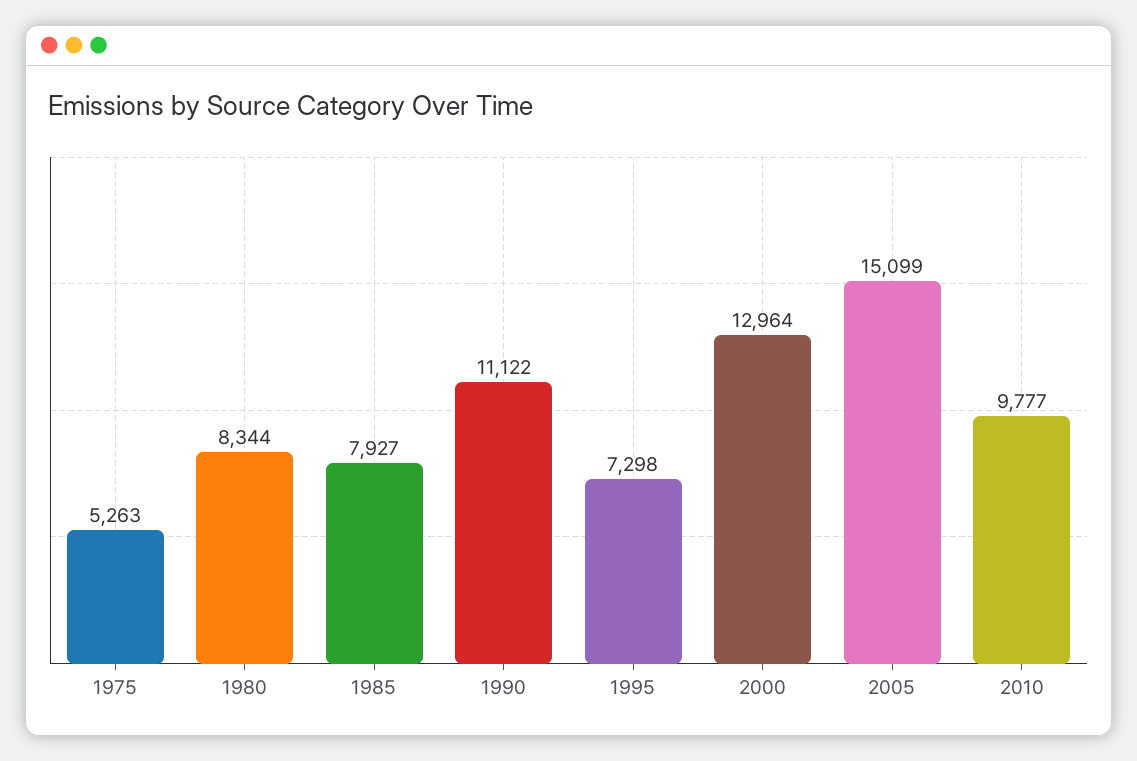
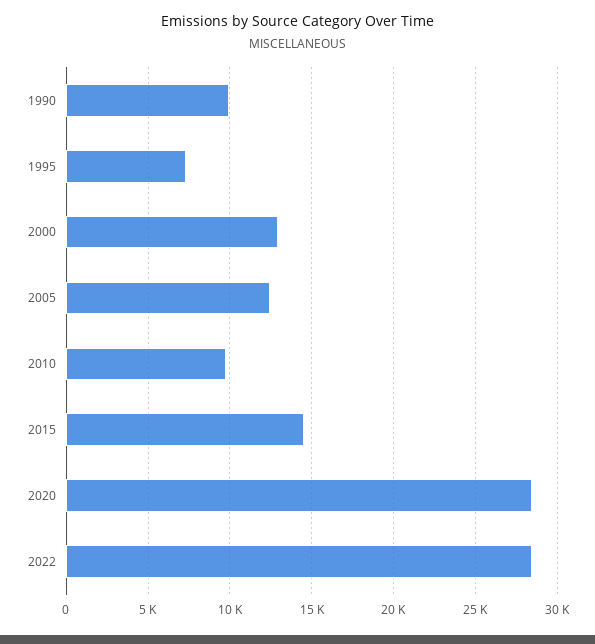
1975: 5263 -> none
1980: 8344 -> none
1985: 7927 -> none
1990: 11122 -> 10000
2005: 15099 -> 12500
2015: none -> 14500
2020: none -> 28500
2022: none -> 28500

